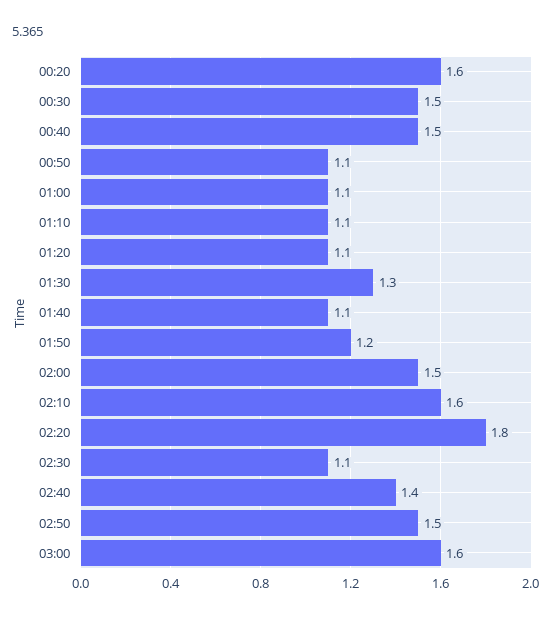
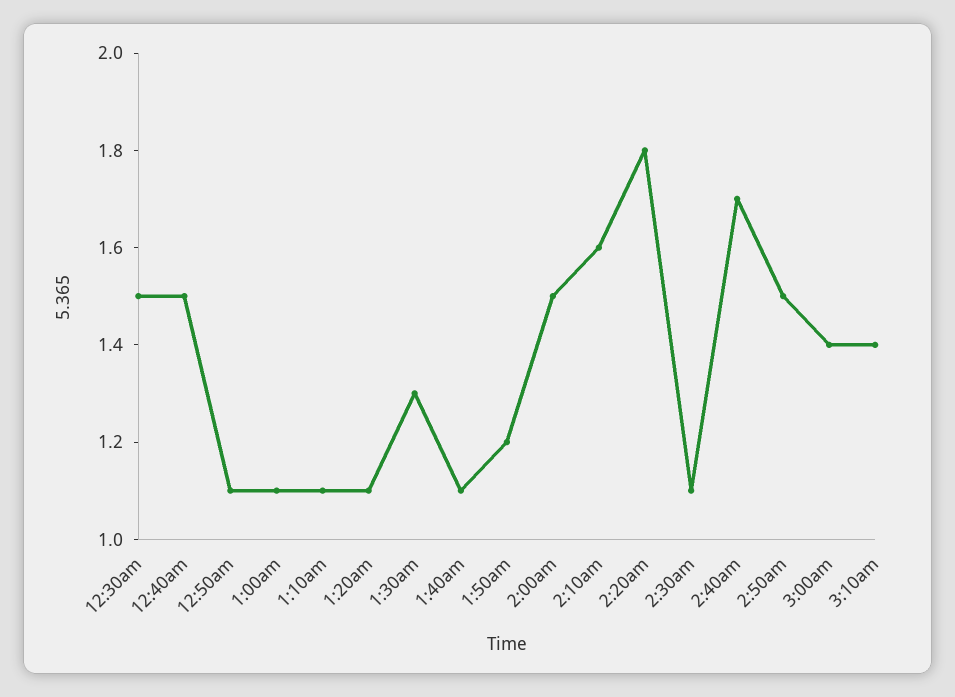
00:20: 1.6 -> none
02:40: 1.4 -> 1.7
03:00: 1.6 -> 1.4
3:10am: none -> 1.4

